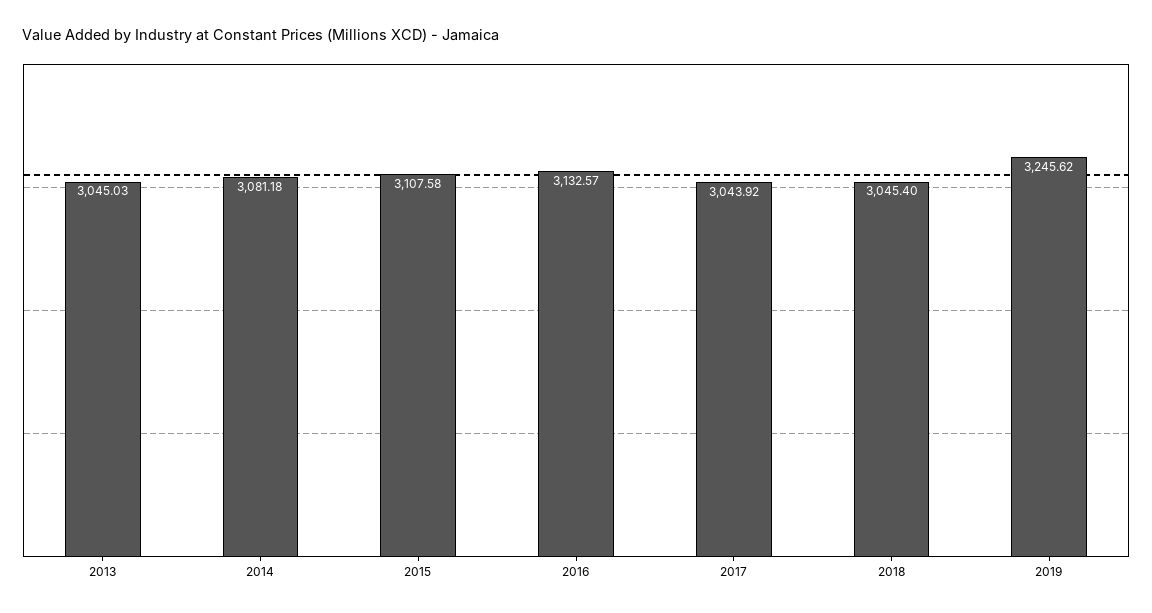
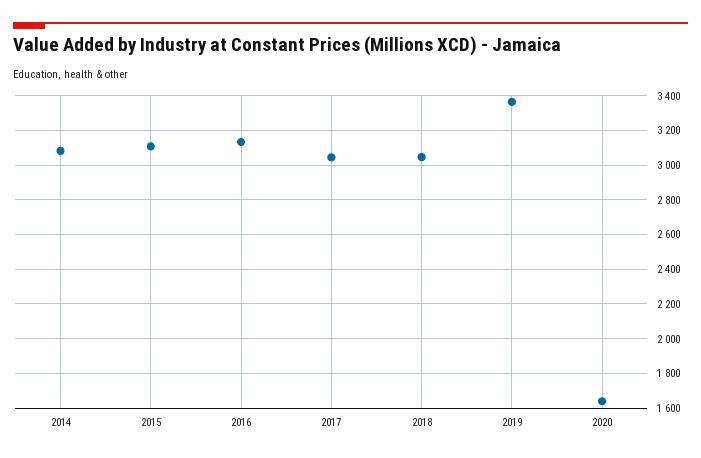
2013: 3045.03 -> none
2019: 3245.62 -> 3350
2020: none -> 1650

